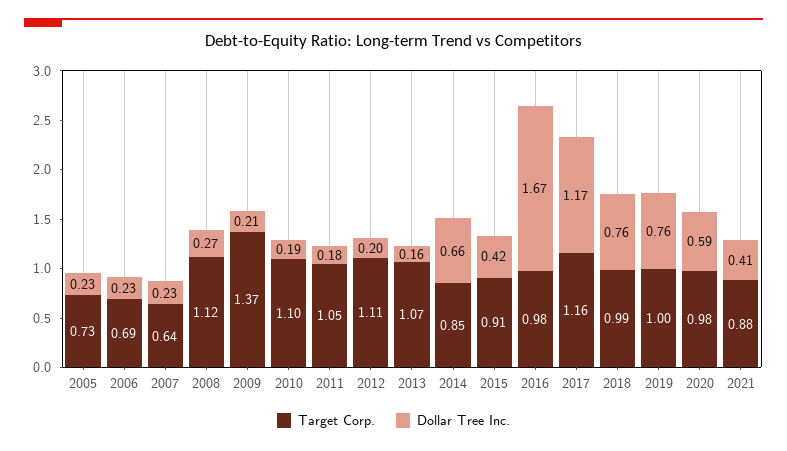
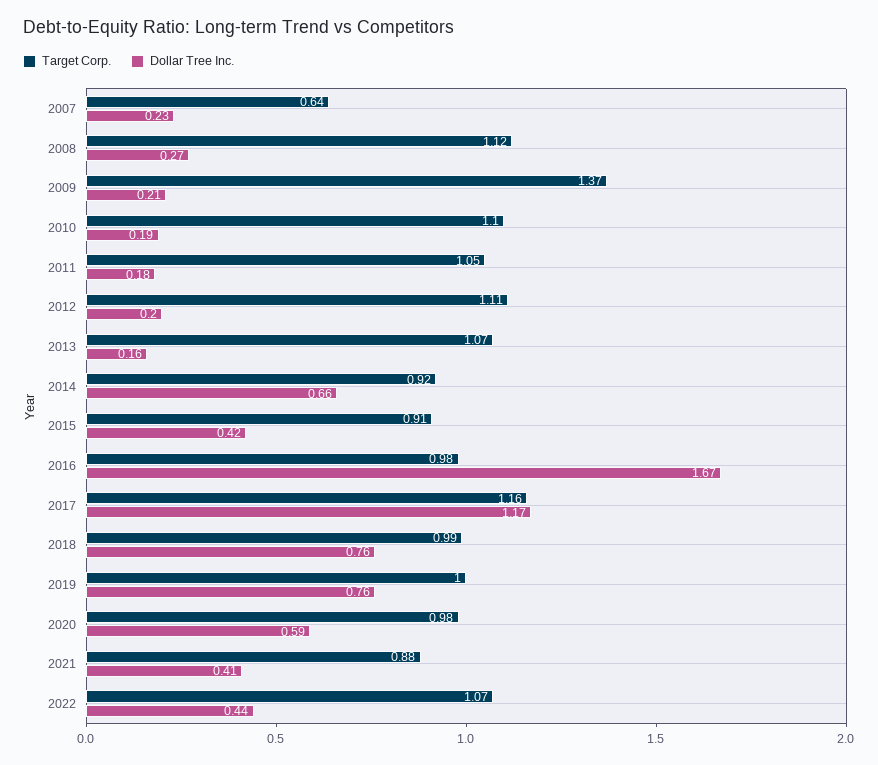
Target Corp., 2005: 0.73 -> none
Dollar Tree Inc., 2005: 0.23 -> none
Target Corp., 2006: 0.69 -> none
Dollar Tree Inc., 2006: 0.23 -> none
Target Corp., 2014: 0.85 -> 0.92
Target Corp., 2022: none -> 1.07
Dollar Tree Inc., 2022: none -> 0.44

